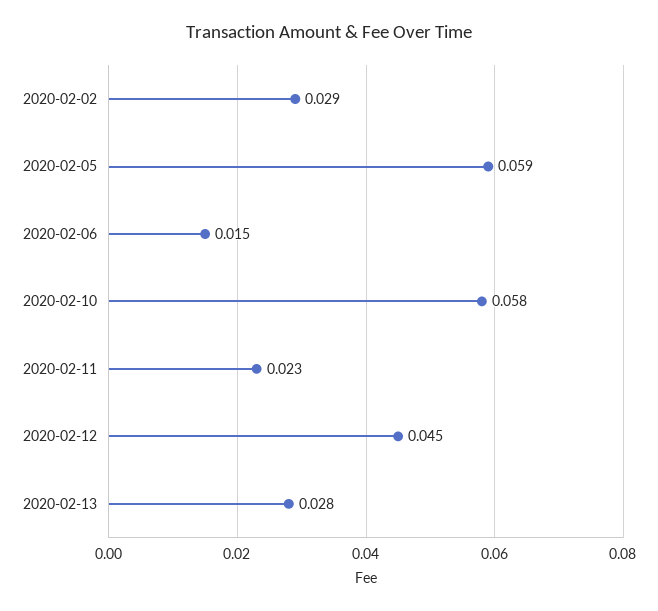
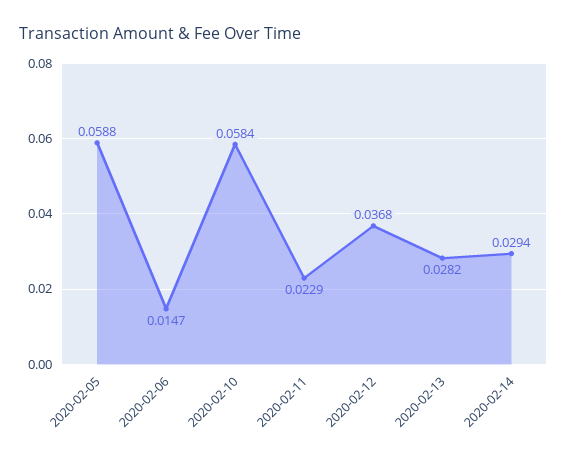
2020-02-02: 0.029 -> none
2020-02-12: 0.045 -> 0.0368
2020-02-14: none -> 0.0294

